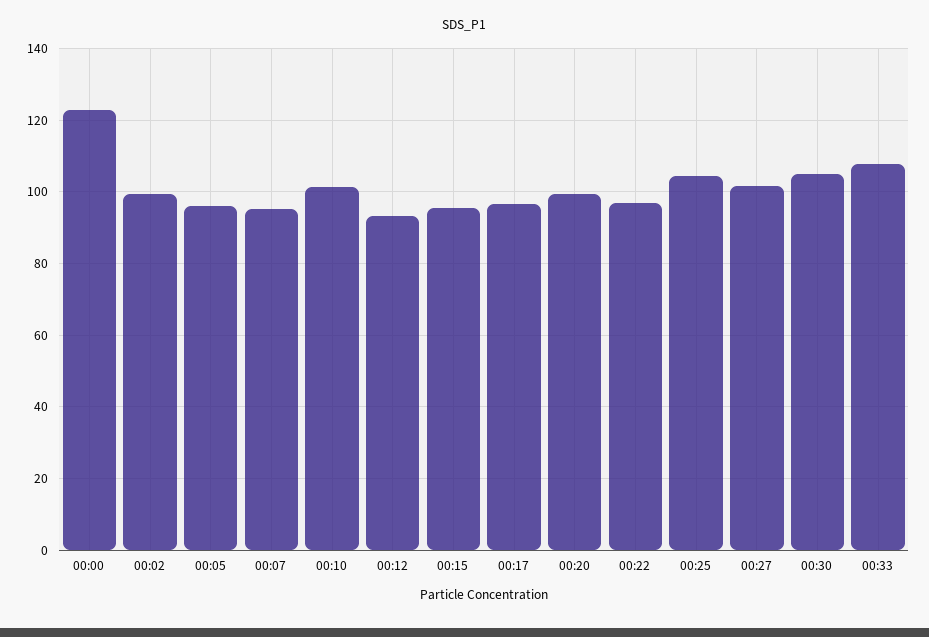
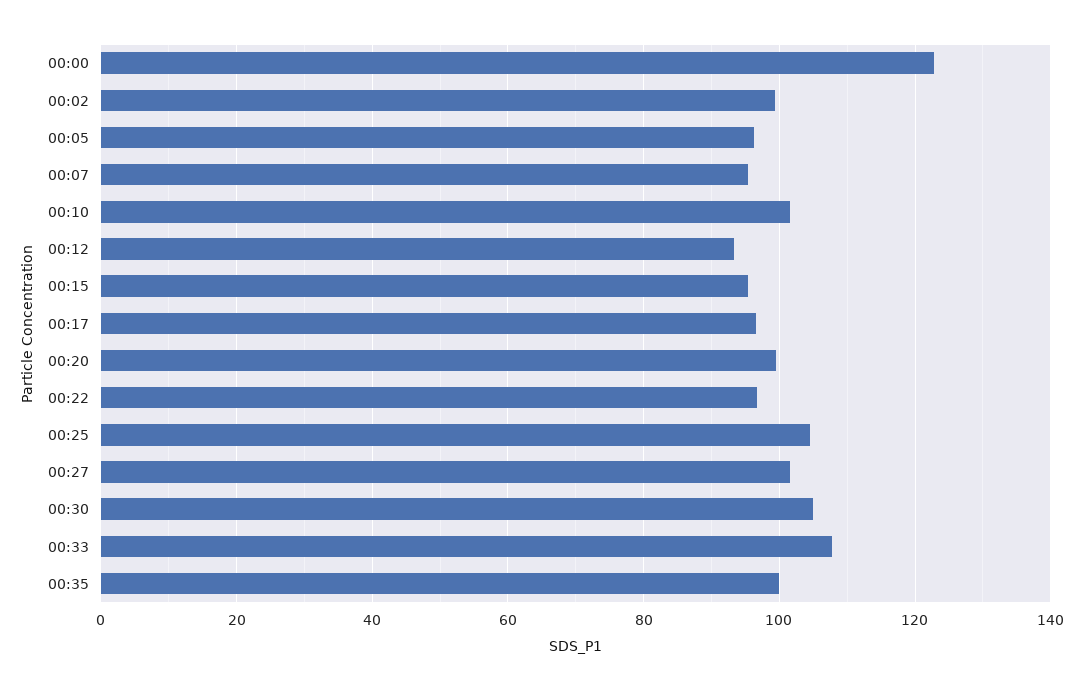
00:35: none -> 100

